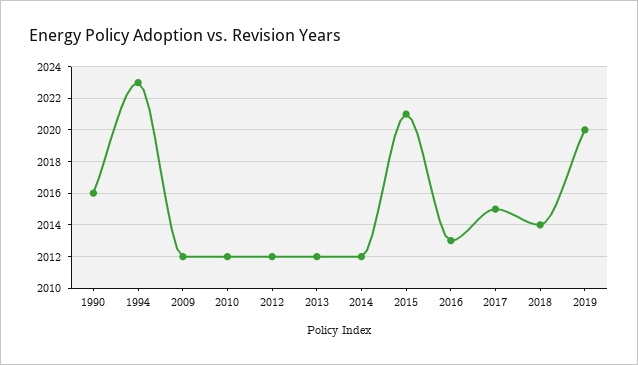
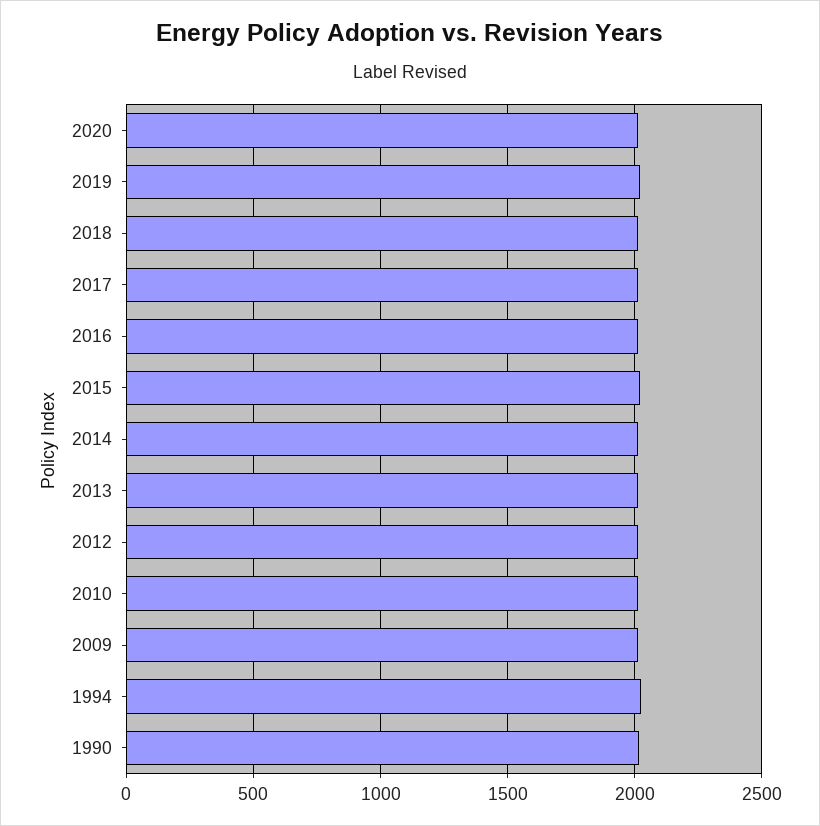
2020: none -> 2000

